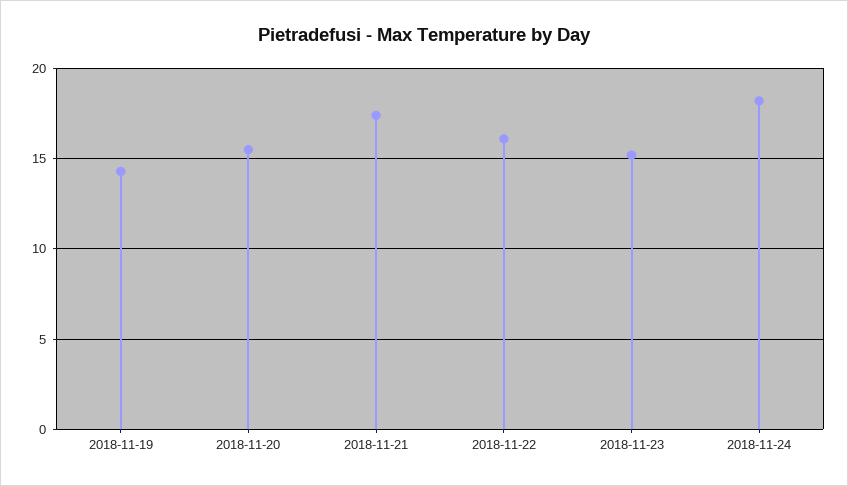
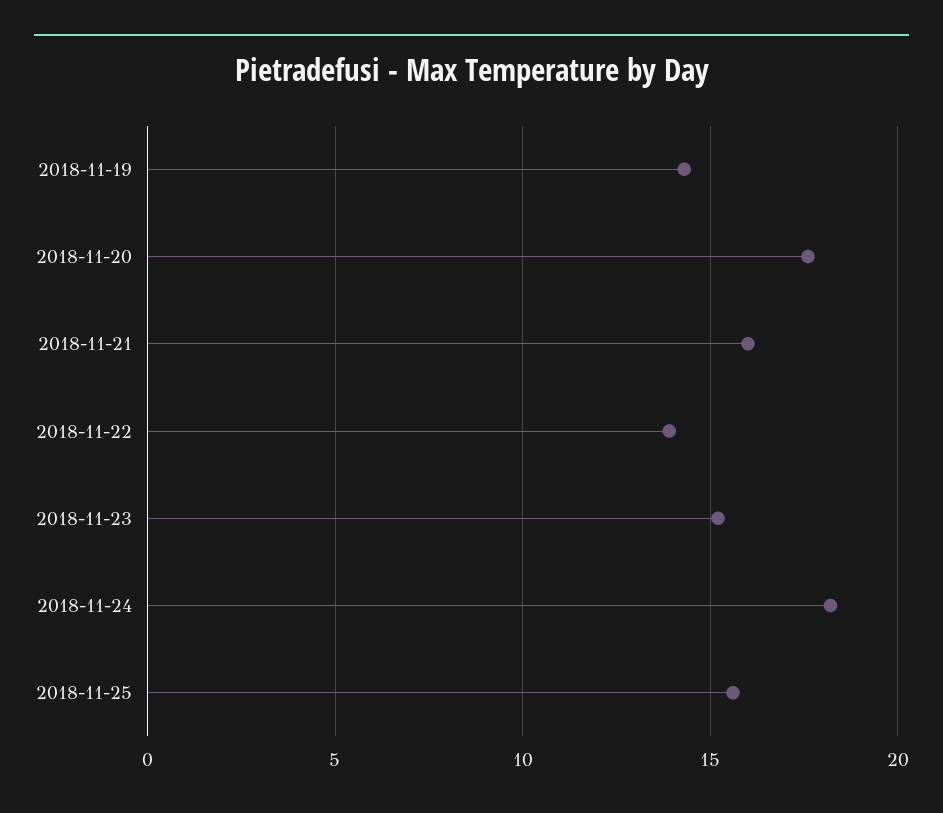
2018-11-20: 15.5 -> 17.5
2018-11-21: 17.5 -> 16
2018-11-22: 16 -> 14
2018-11-25: none -> 15.5

